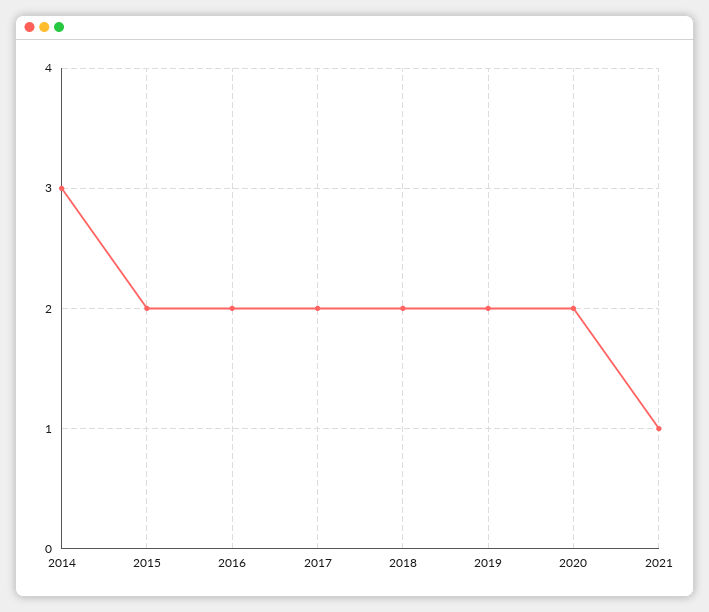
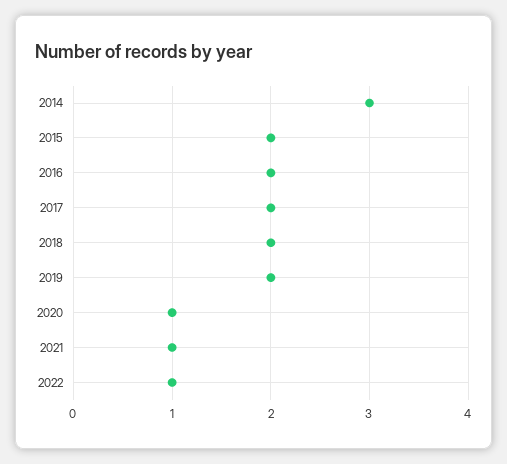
2020: 2 -> 1
2022: none -> 1

